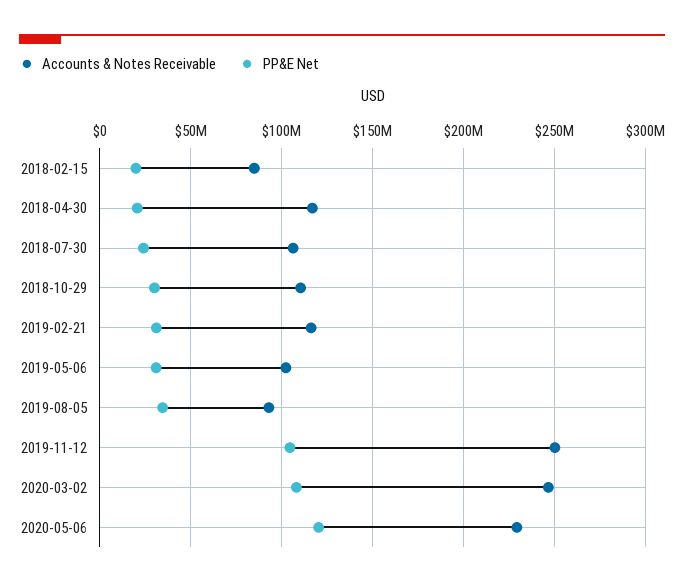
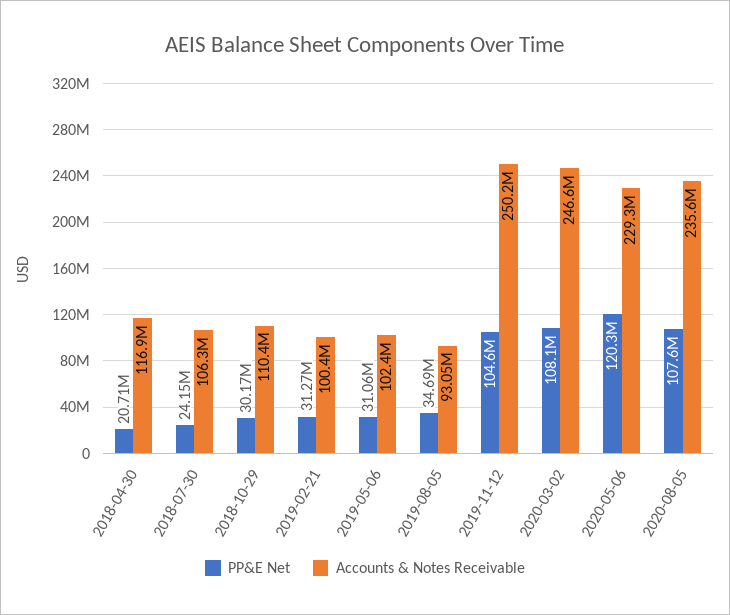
Accounts & Notes Receivable, 2018-02-15: 85000000 -> none
PP&E Net, 2018-02-15: 20000000 -> none
Accounts & Notes Receivable, 2019-02-21: 115000000 -> 100400000
PP&E Net, 2020-08-05: none -> 107600000
Accounts & Notes Receivable, 2020-08-05: none -> 235600000

